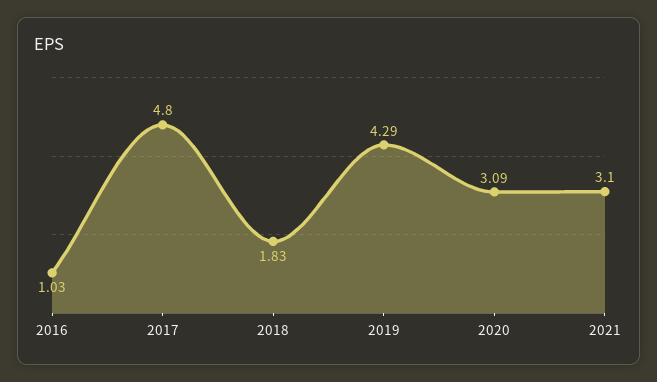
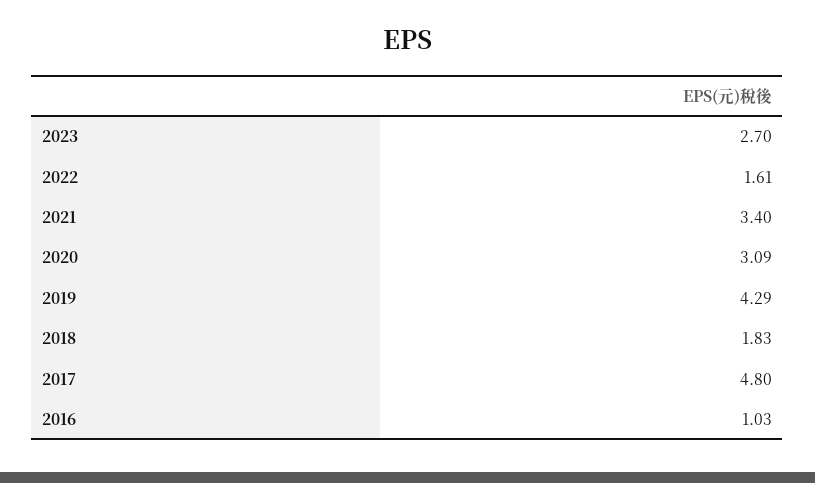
2021: 3.1 -> 3.4
2023: none -> 2.7
2022: none -> 1.61

